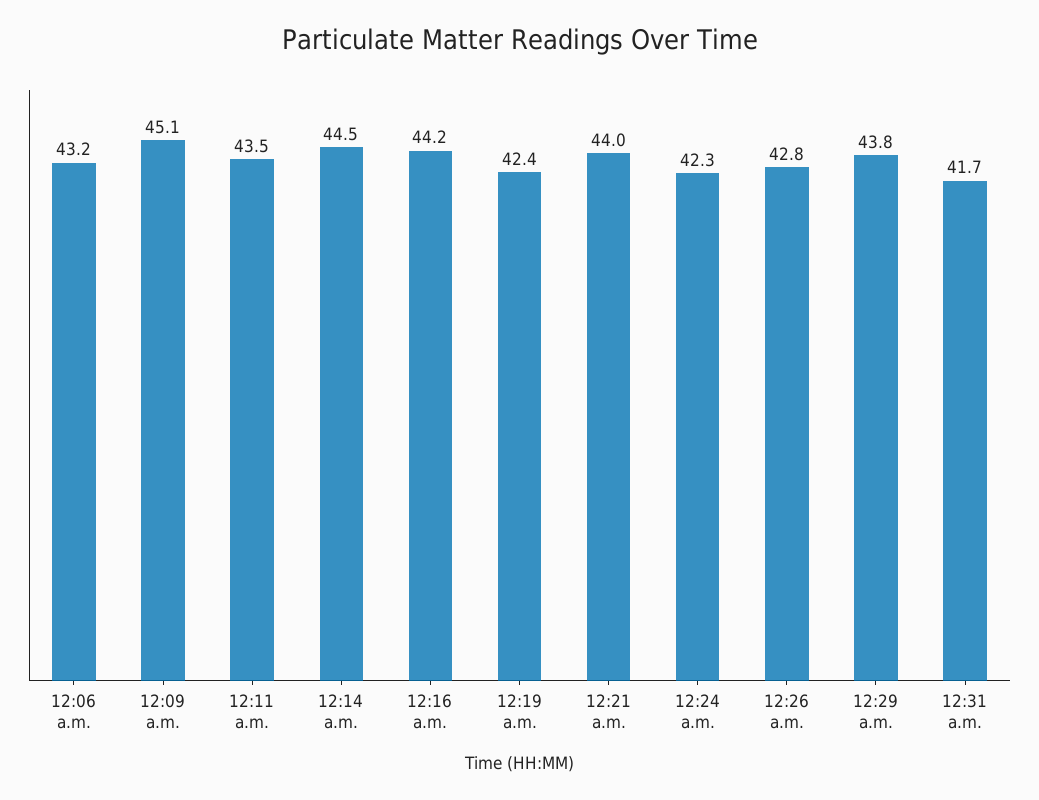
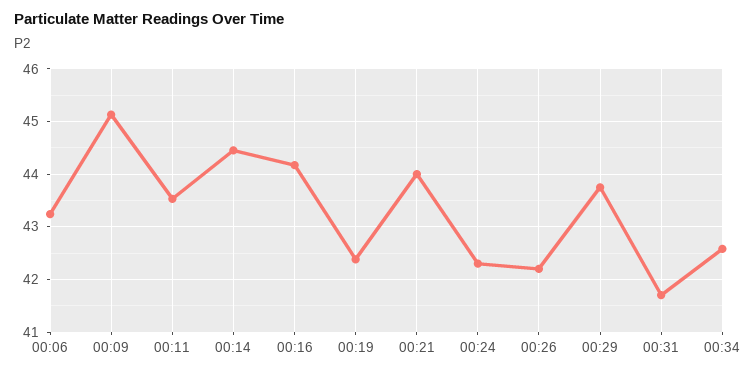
12:26 a.m.: 42.8 -> 42.2
00:34: none -> 42.6

